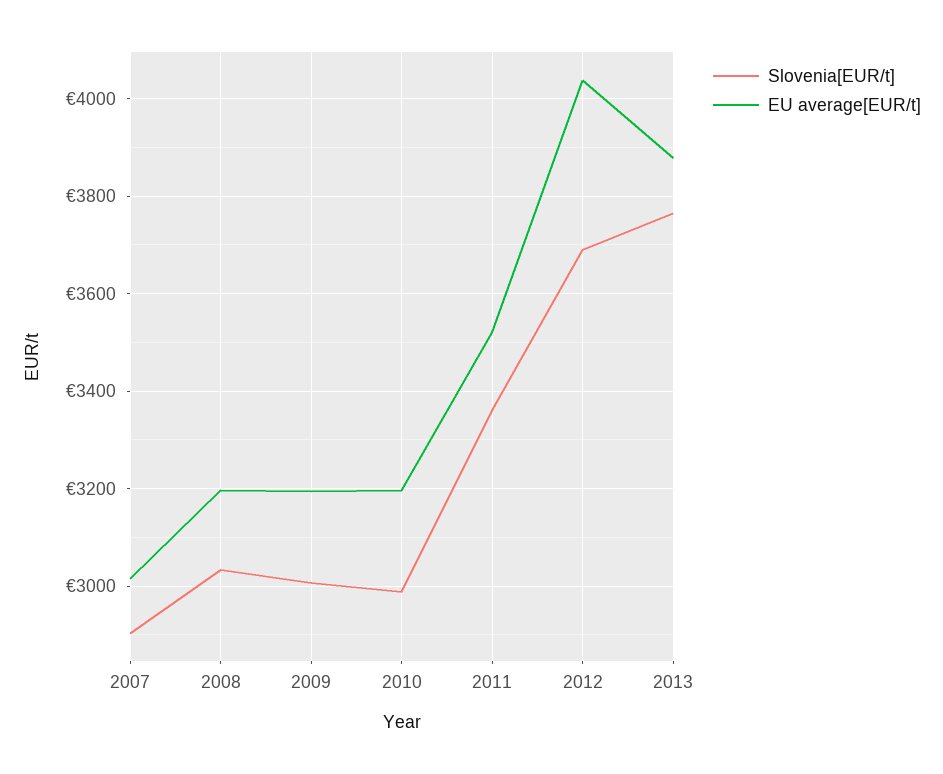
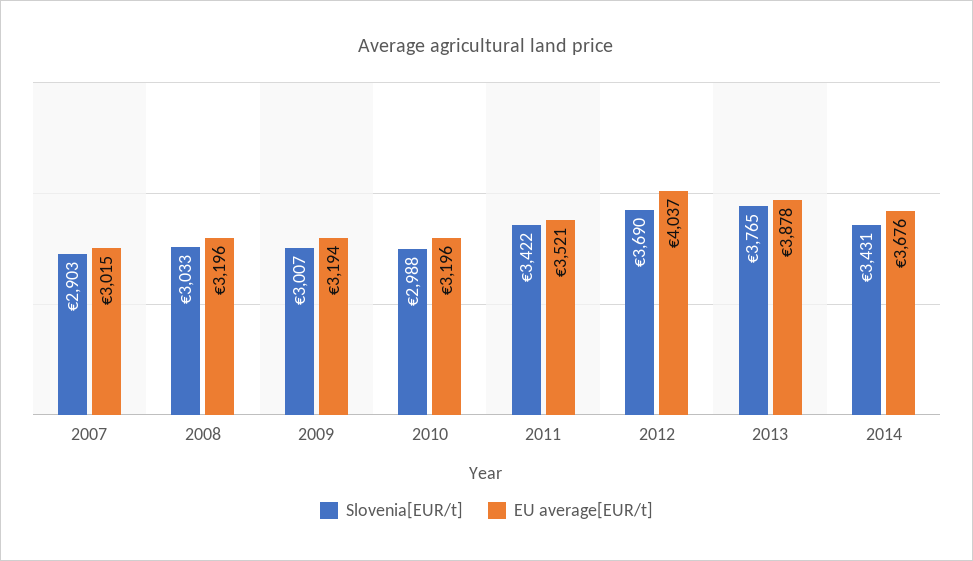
Slovenia[EUR/t], 2011: 3360 -> 3422
Slovenia[EUR/t], 2014: none -> 3431
EU average[EUR/t], 2014: none -> 3676

